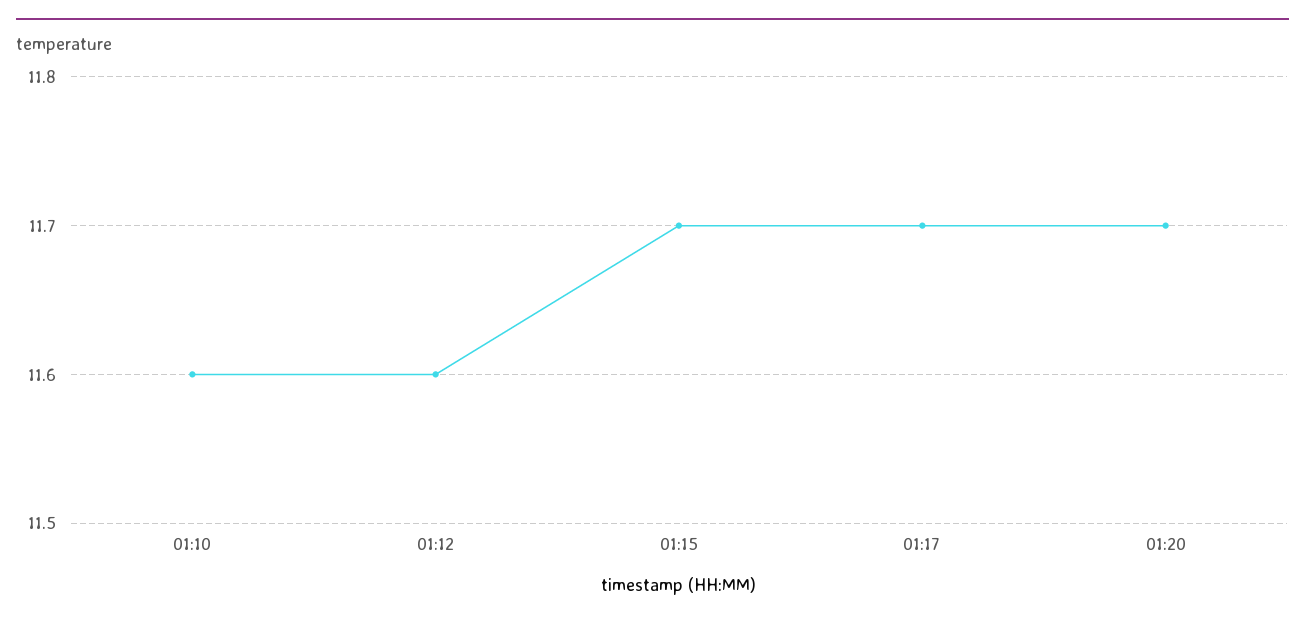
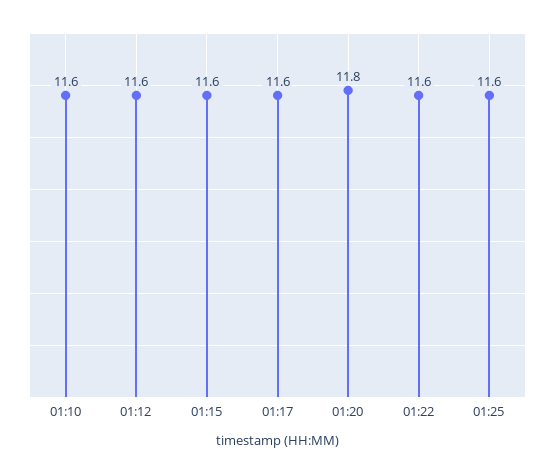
01:15: 11.7 -> 11.6
01:17: 11.7 -> 11.6
01:20: 11.7 -> 11.8
01:22: none -> 11.6
01:25: none -> 11.6

